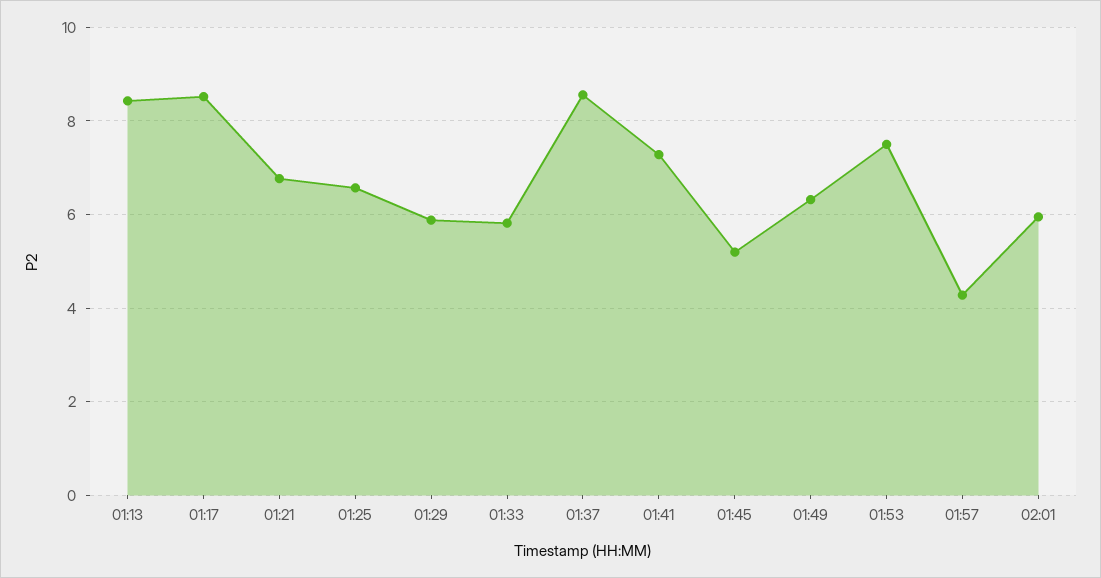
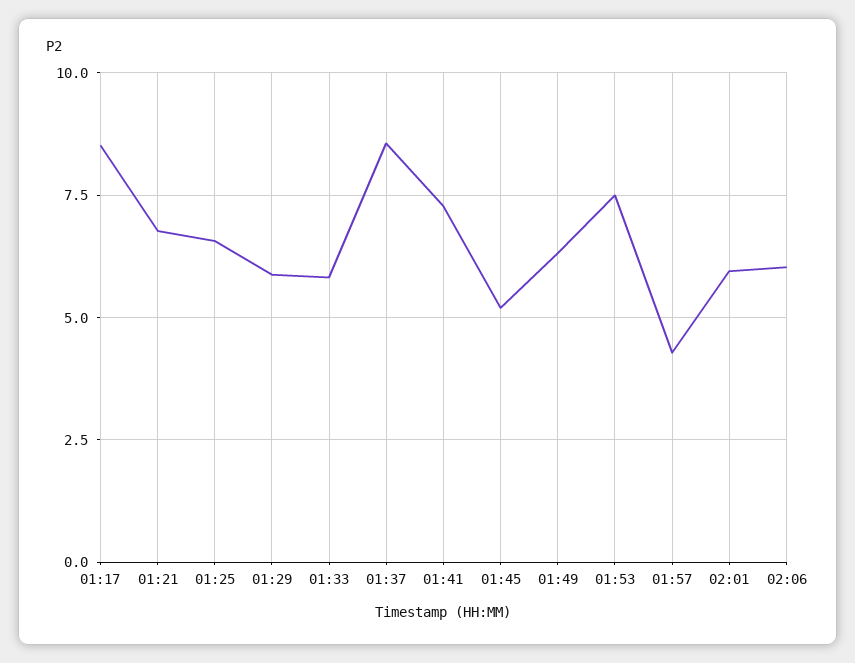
01:13: 8.4 -> none
02:06: none -> 6

